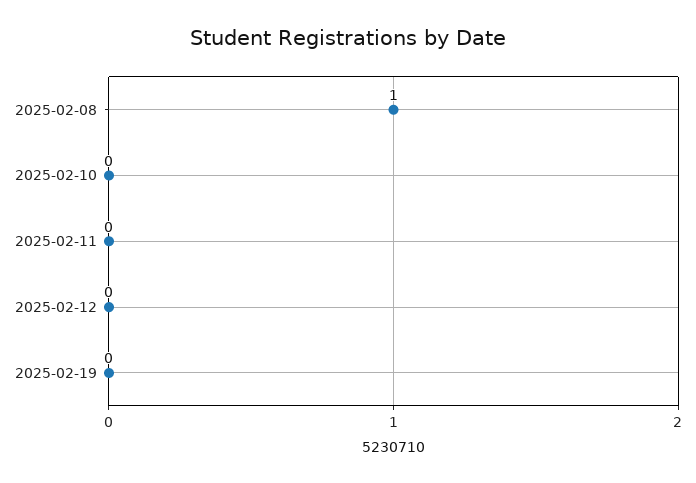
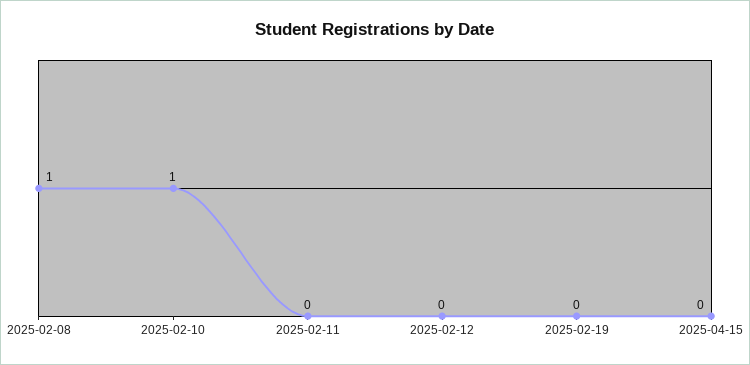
2025-02-10: 0 -> 1
2025-04-15: none -> 0

